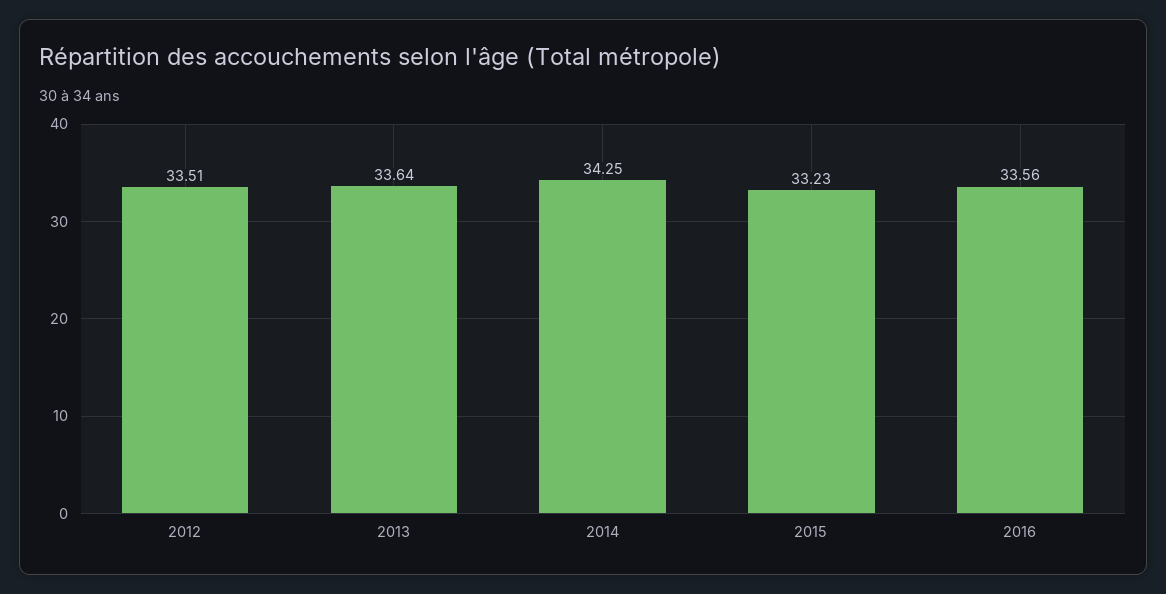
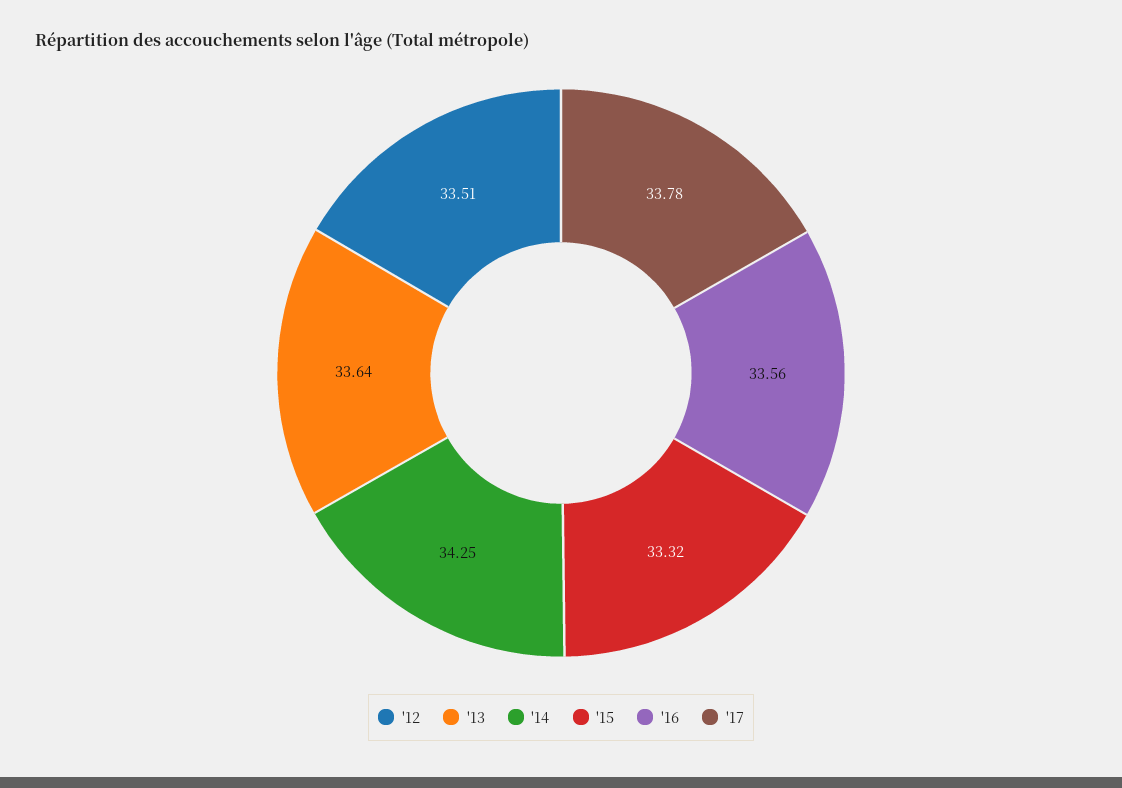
2015: 33.23 -> 33.32
'17: none -> 33.78

